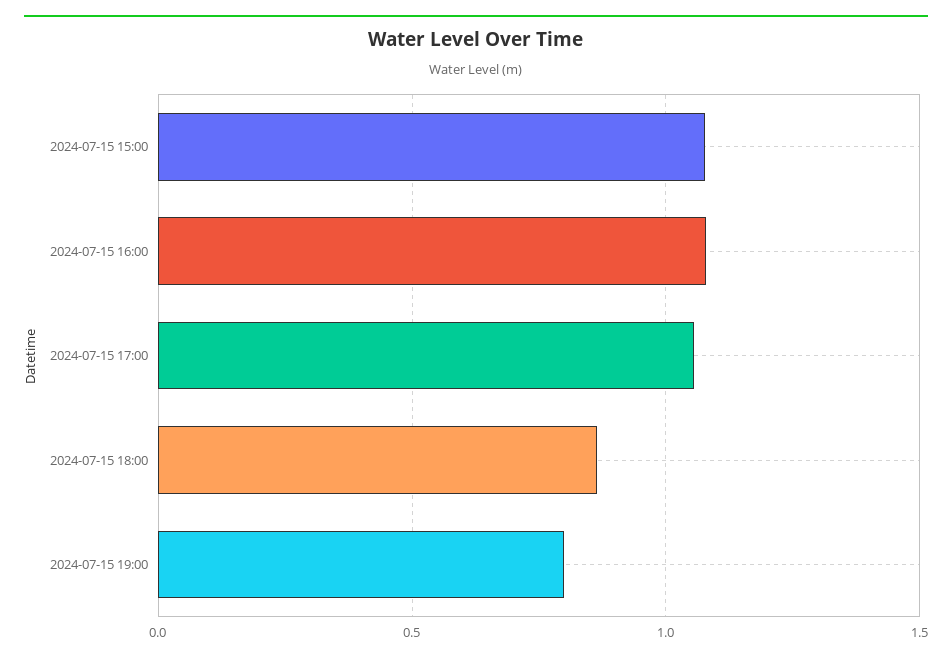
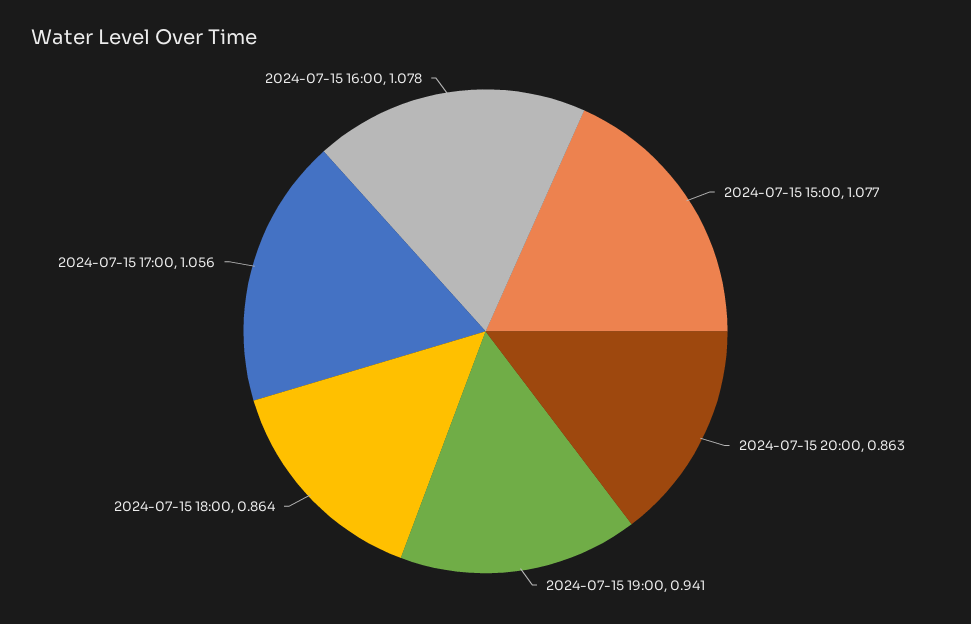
2024-07-15 19:00: 0.8 -> 0.941
2024-07-15 20:00: none -> 0.863

